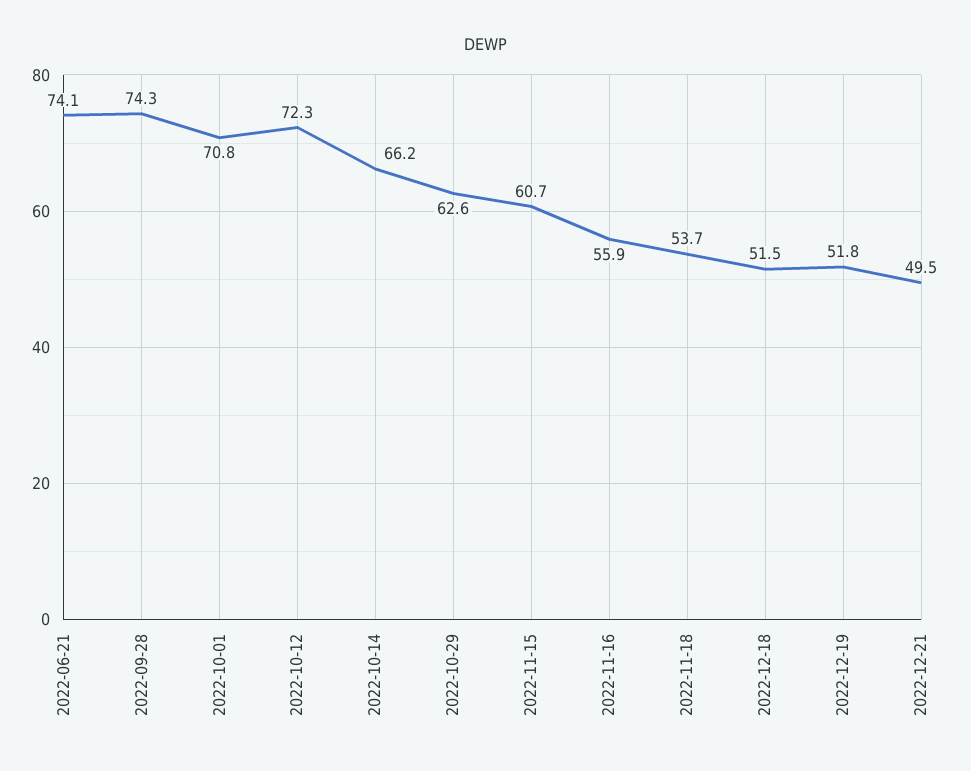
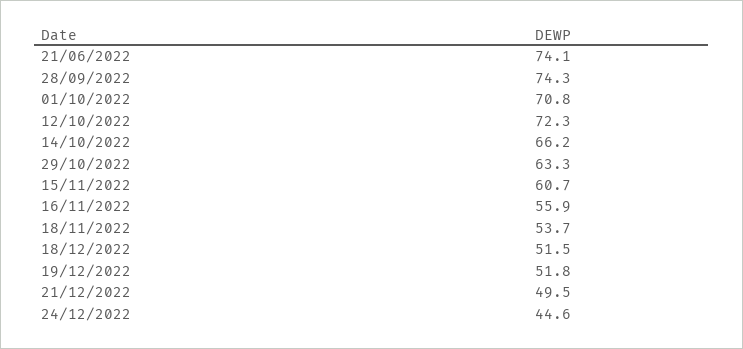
2022-10-29: 62.6 -> 63.3
24/12/2022: none -> 44.6

